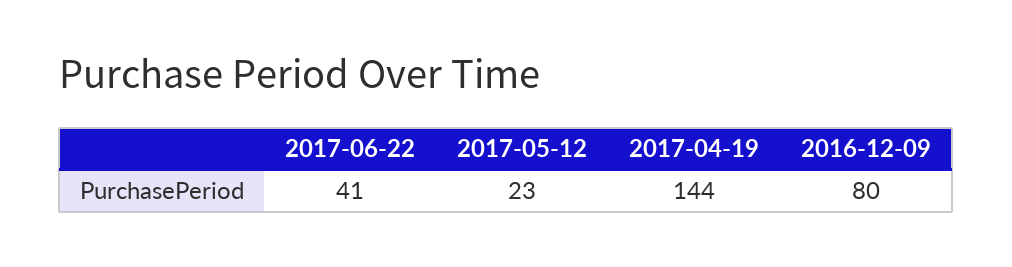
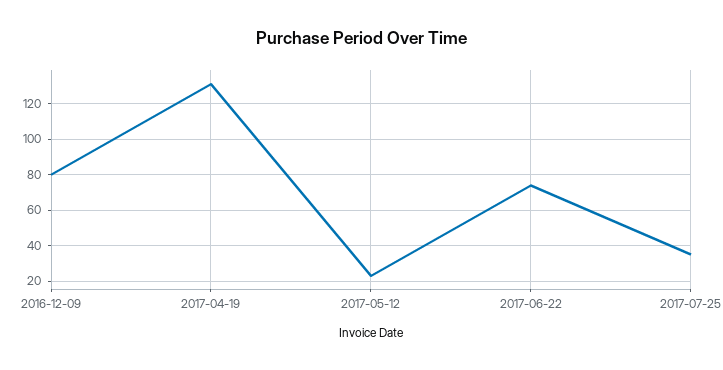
2017-06-22: 41 -> 75
2017-04-19: 144 -> 130
2017-07-25: none -> 35

